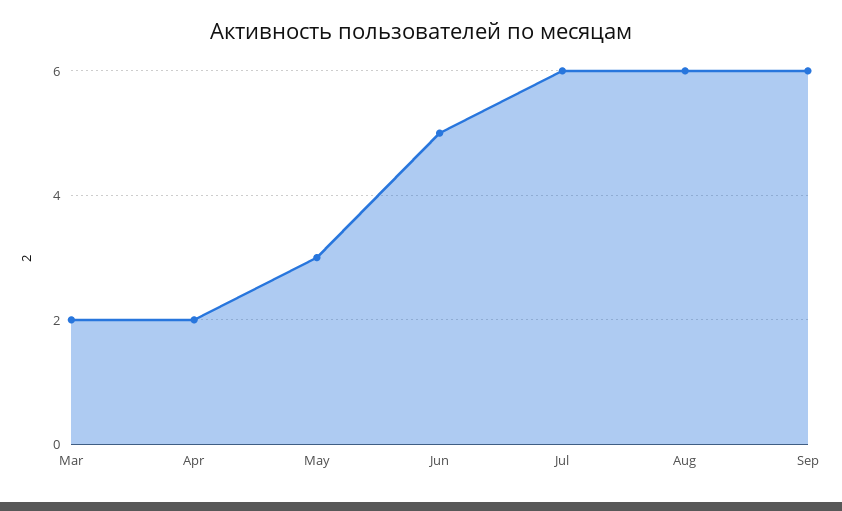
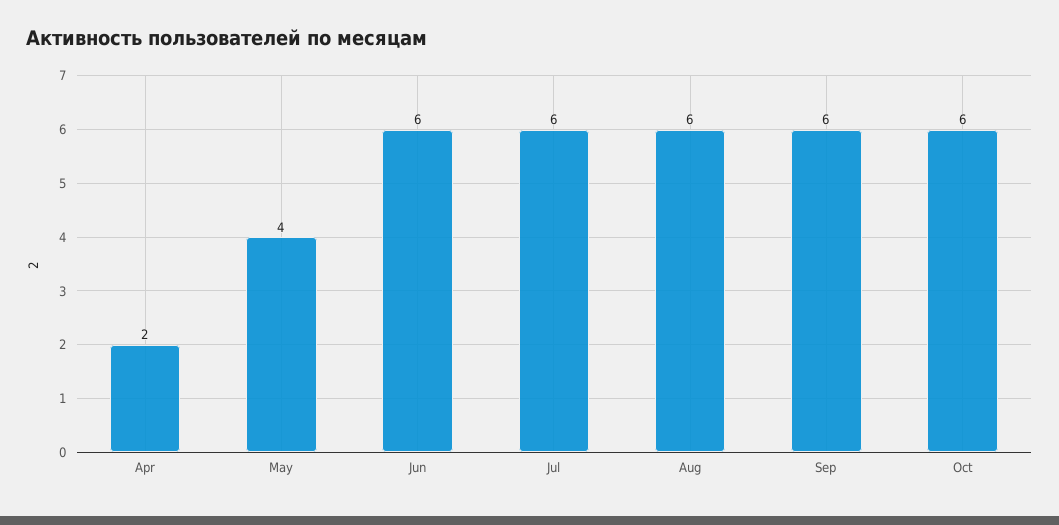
Mar: 2 -> none
May: 3 -> 4
Jun: 5 -> 6
Oct: none -> 6

